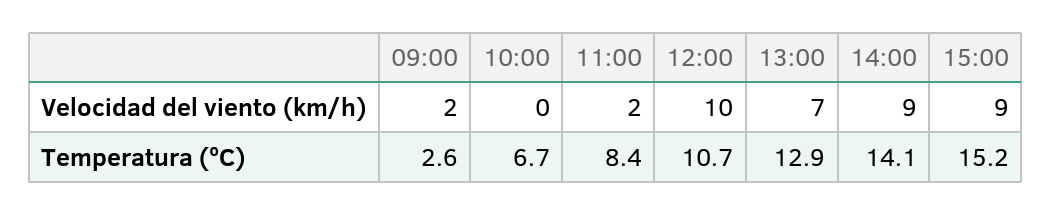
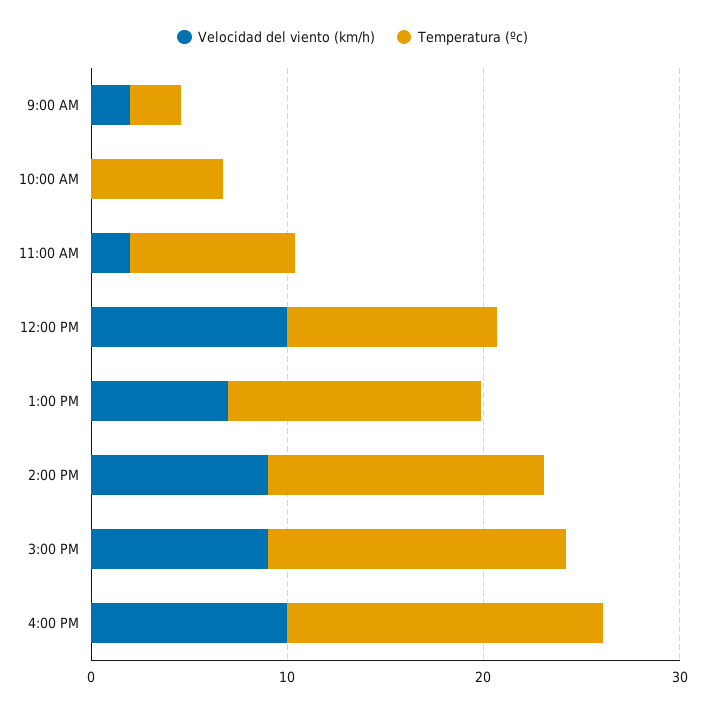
Velocidad del viento (km/h), 4:00 PM: none -> 10
Temperatura (ºC), 4:00 PM: none -> 16

